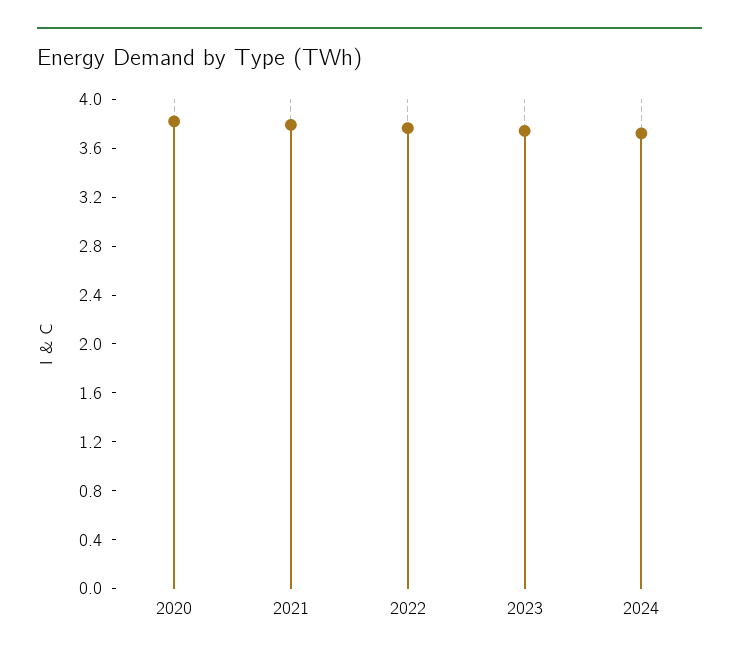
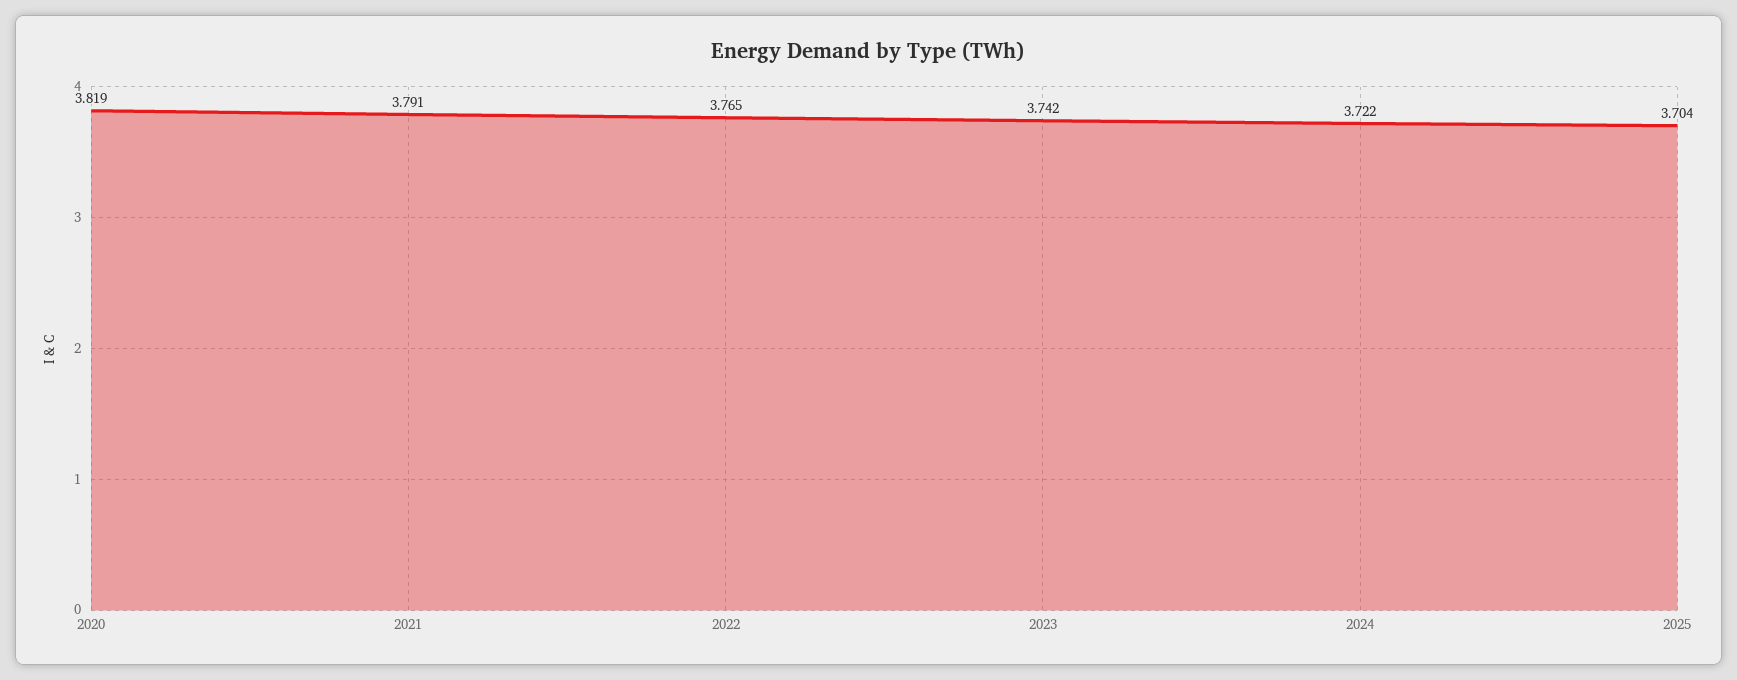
2025: none -> 3.704

